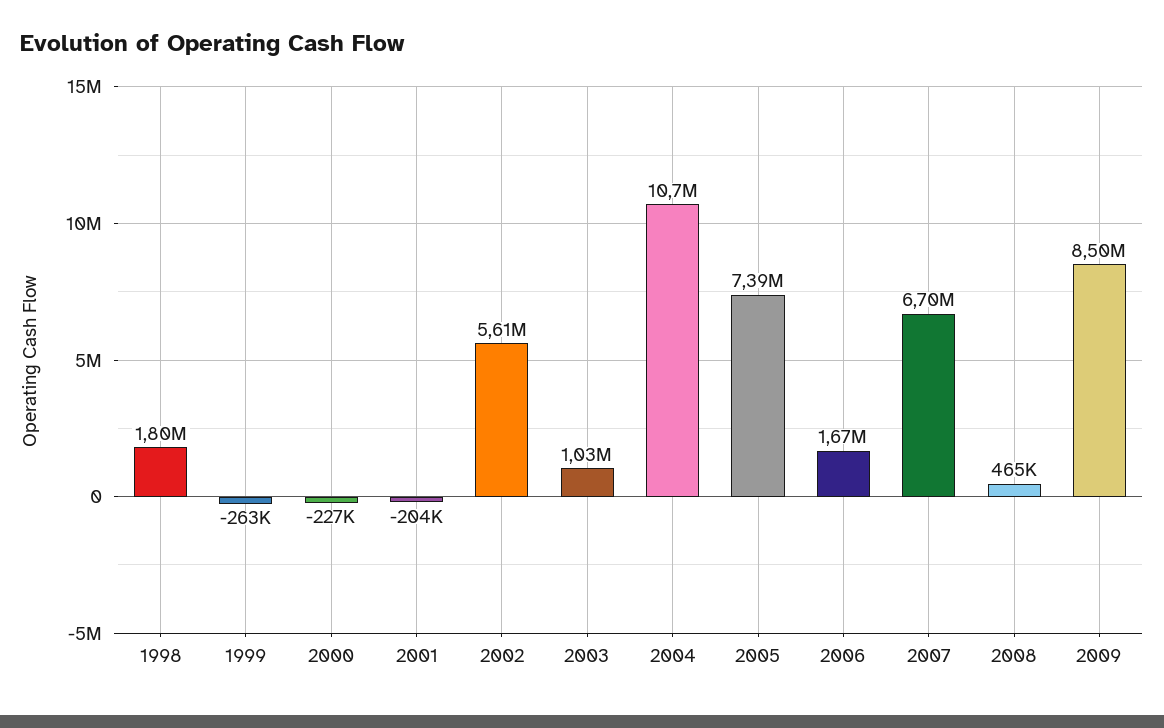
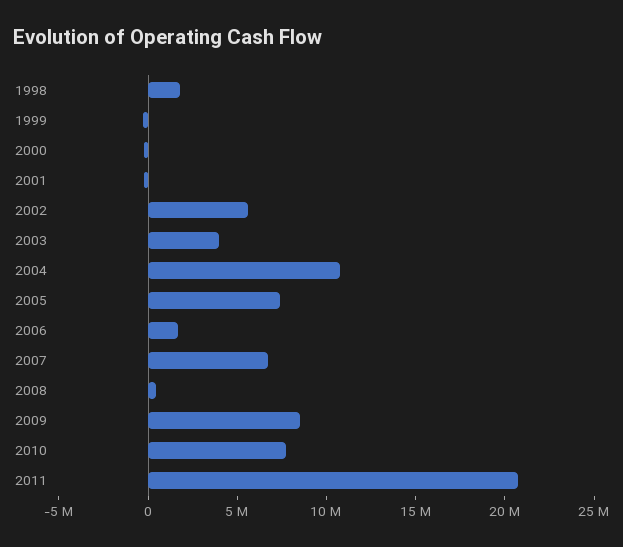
2003: 1030000 -> 4000000
2010: none -> 8000000
2011: none -> 21000000

